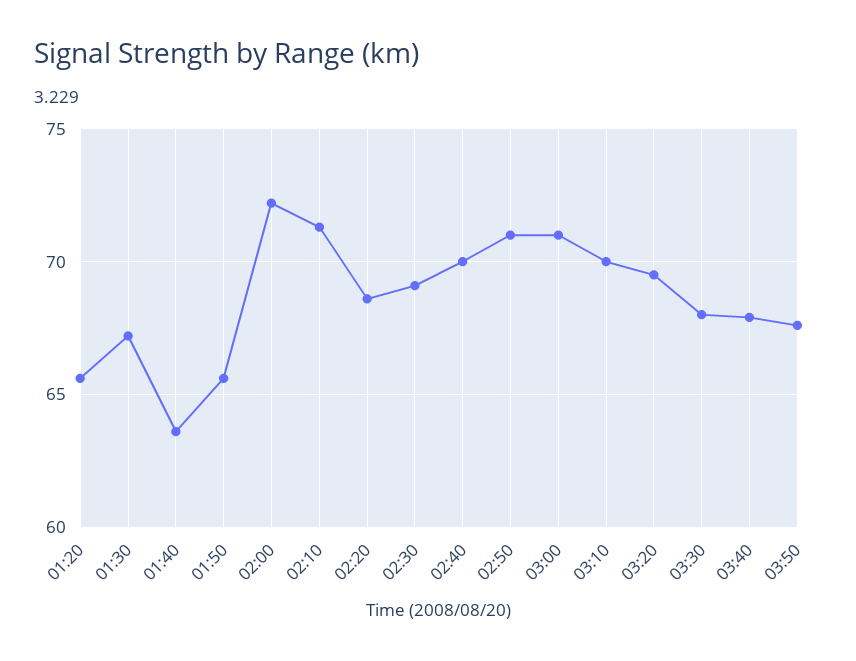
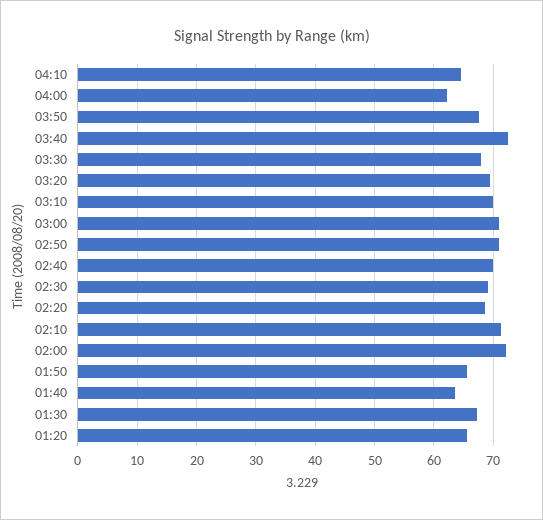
03:40: 68 -> 72
04:10: none -> 64
04:00: none -> 62

